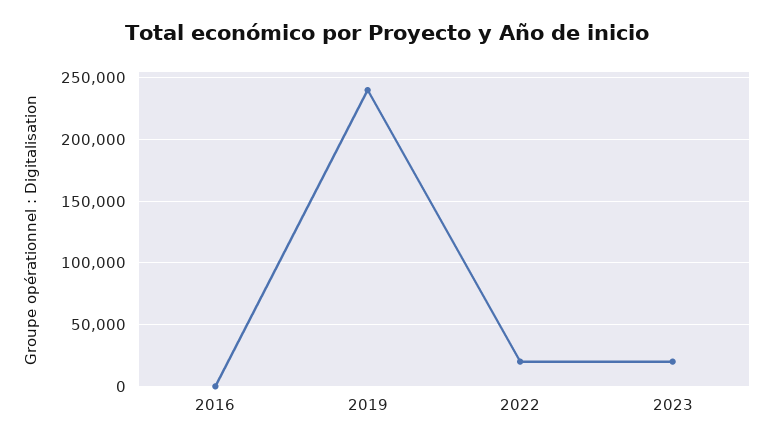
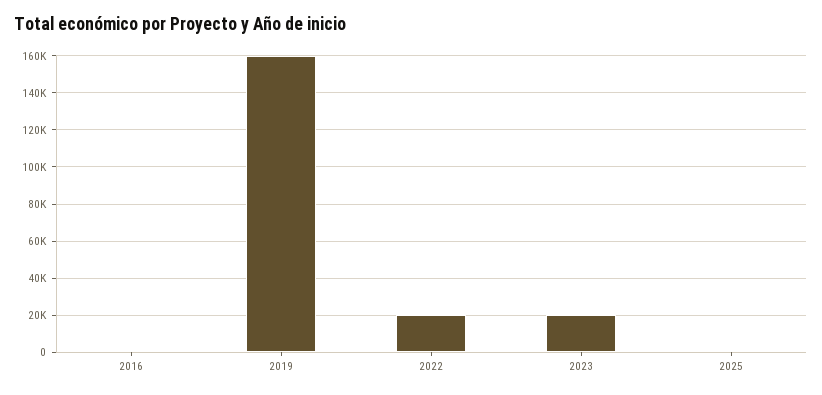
2019: 240000 -> 160000
2025: none -> 0

